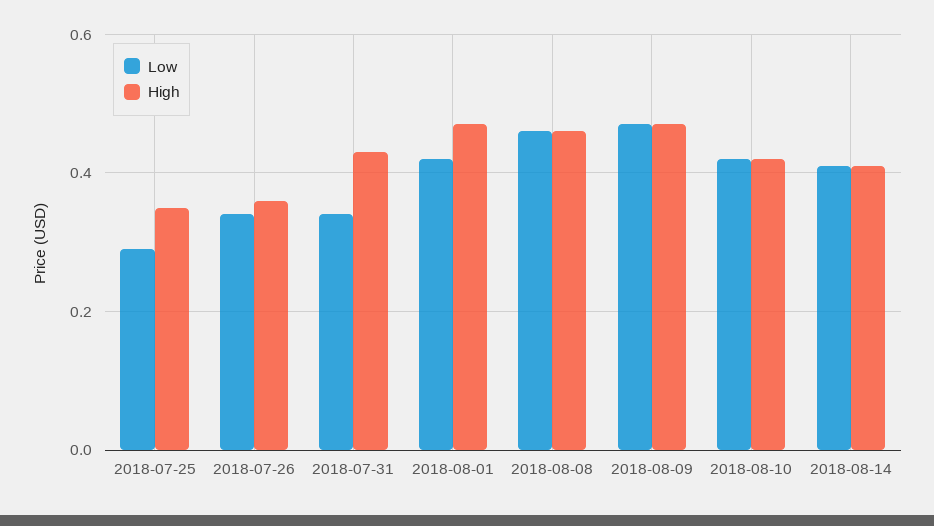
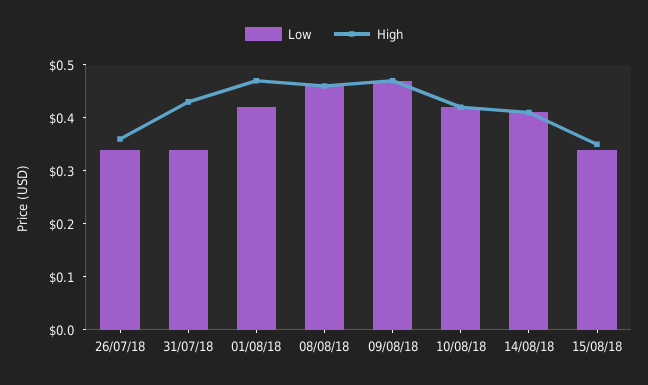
Low, 2018-07-25: 0.3 -> none
High, 2018-07-25: 0.35 -> none
Low, 15/08/18: none -> 0.35
High, 15/08/18: none -> 0.35

